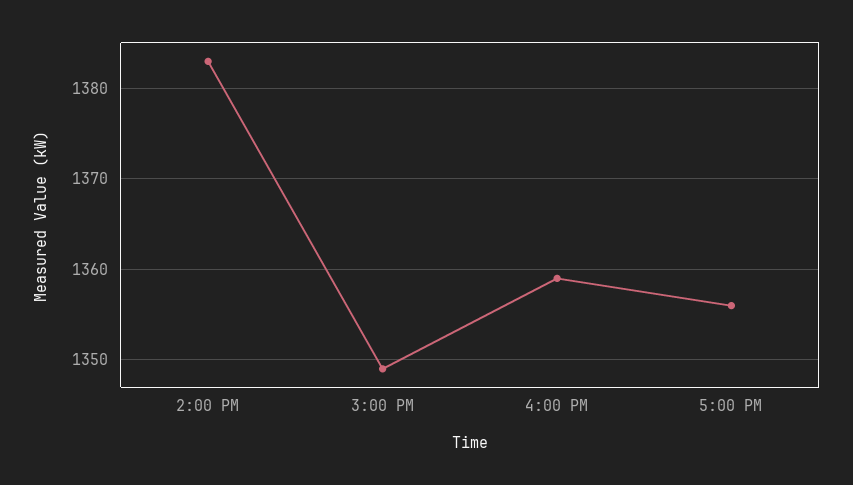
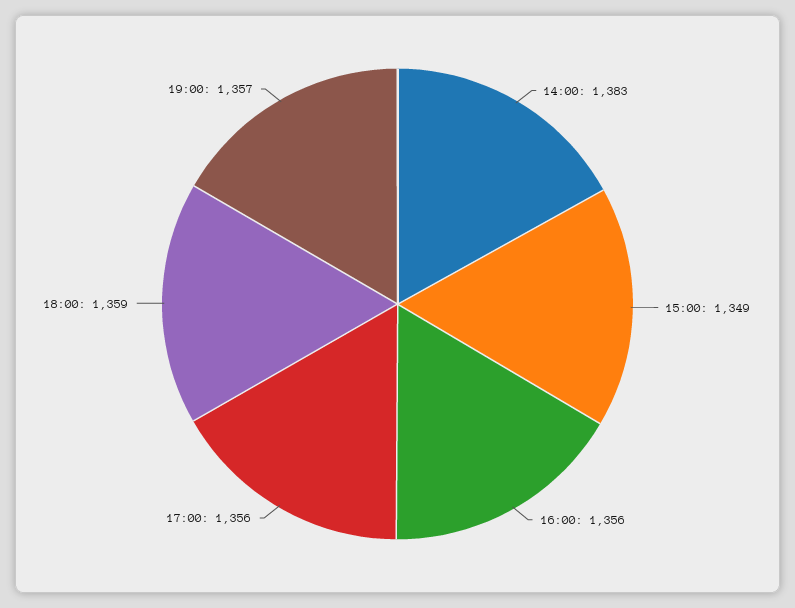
4:00 PM: 1359 -> 1356
18:00: none -> 1359
19:00: none -> 1357

